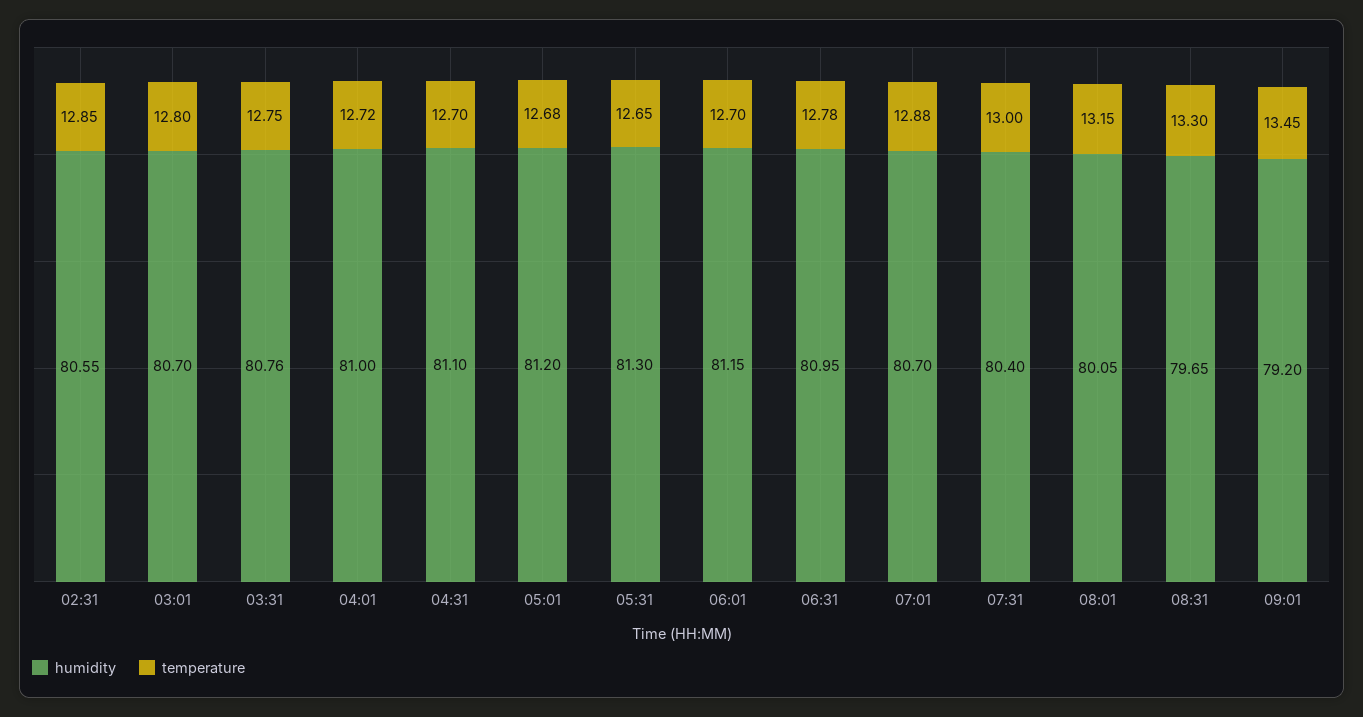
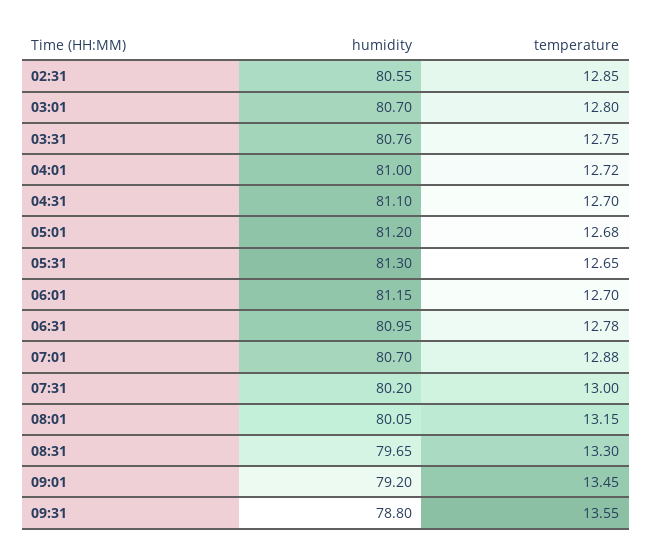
humidity, 07:31: 80.4 -> 80.2
humidity, 09:31: none -> 78.8
temperature, 09:31: none -> 13.55

